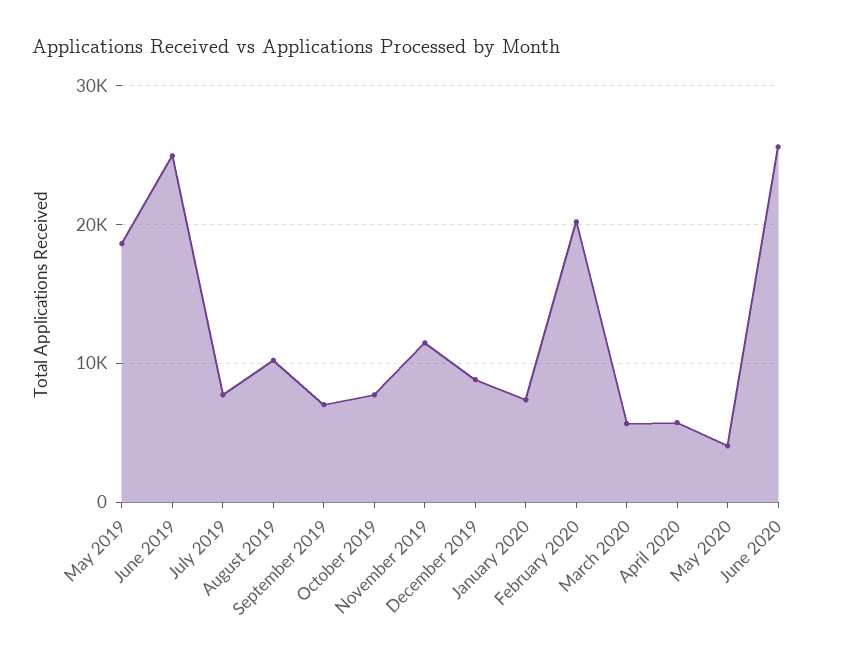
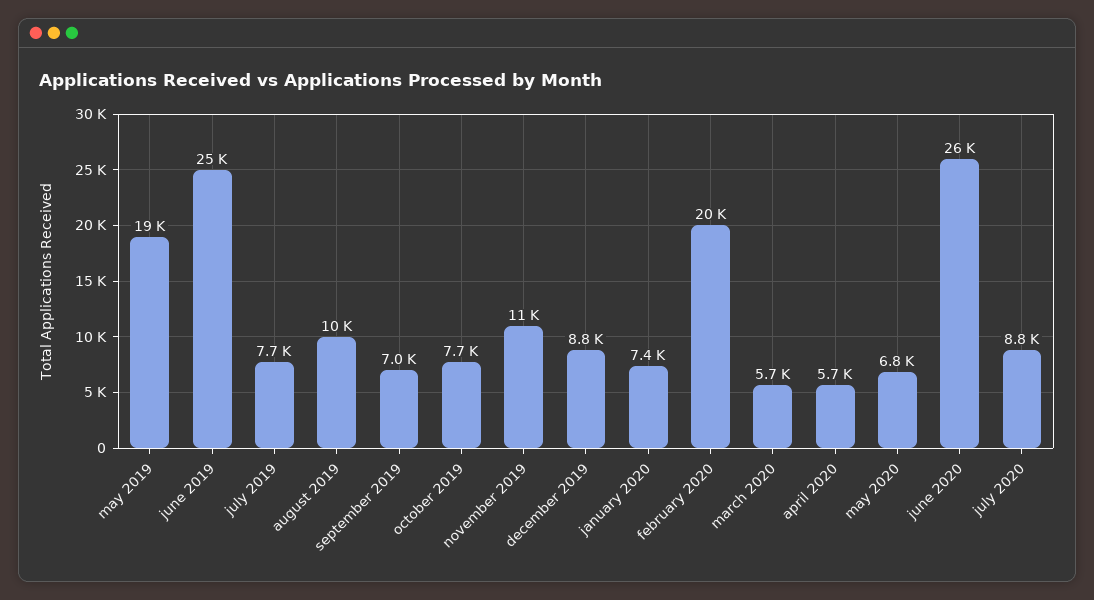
May 2020: 4000 -> 6800
july 2020: none -> 8800

